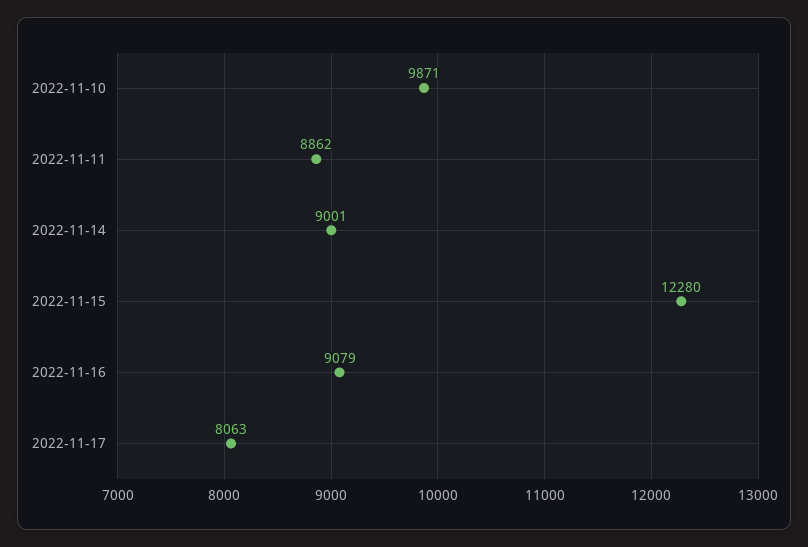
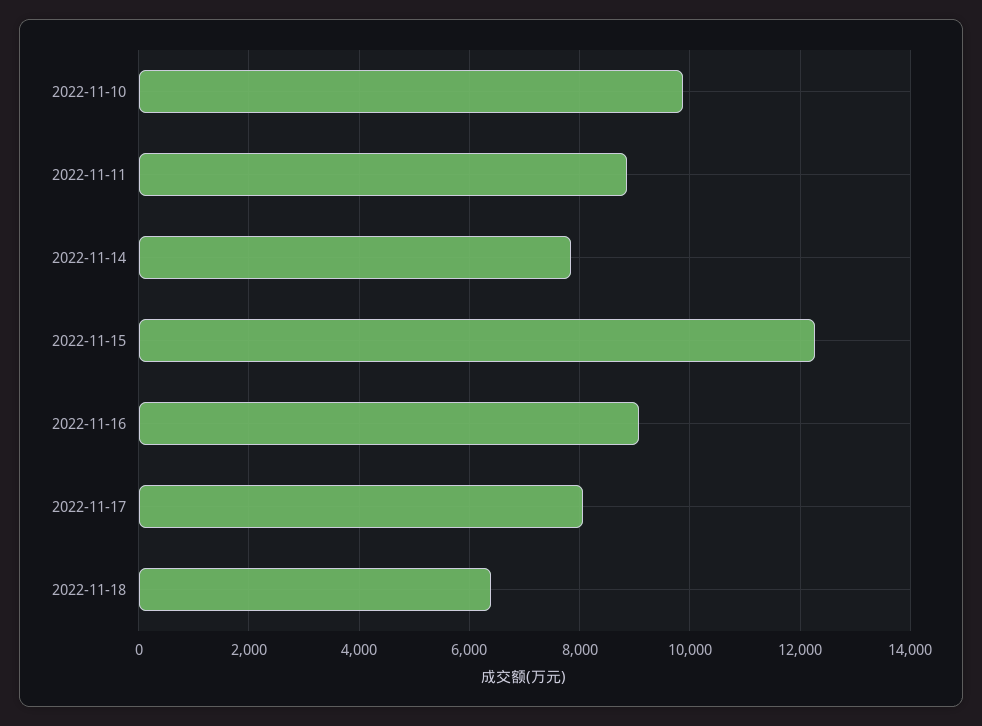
2022-11-14: 9001 -> 7800
2022-11-18: none -> 6400

